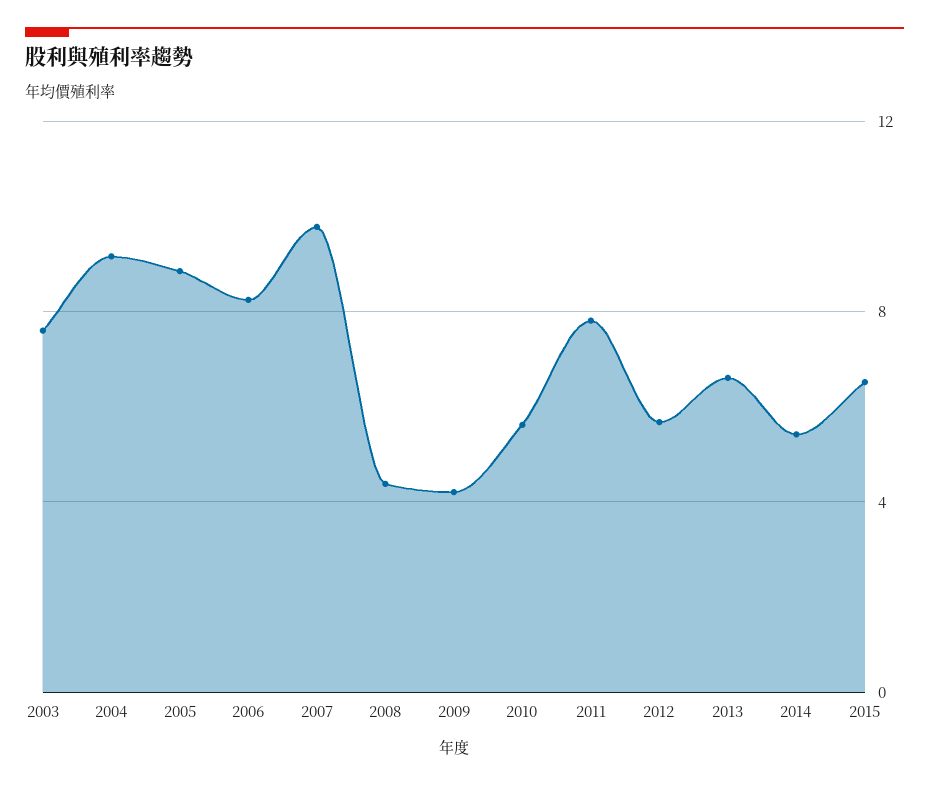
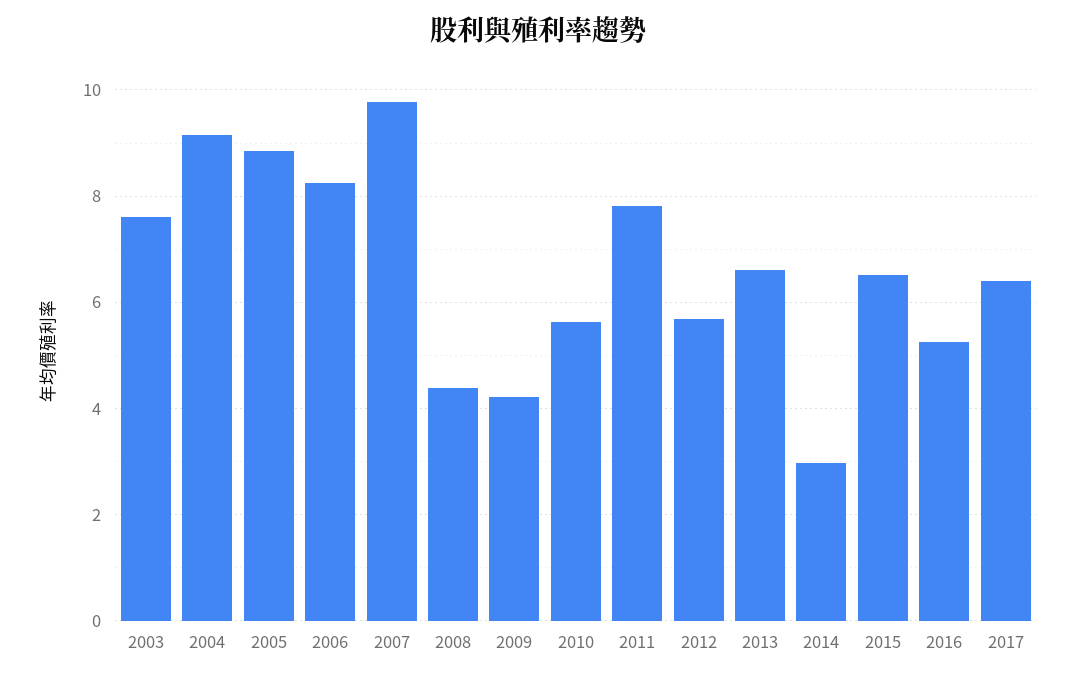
2014: 5.5 -> 3
2016: none -> 5.2
2017: none -> 6.4

